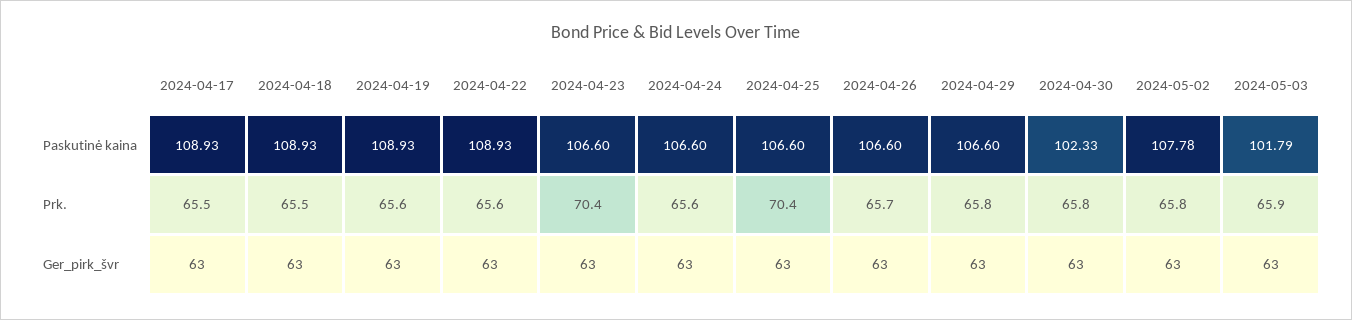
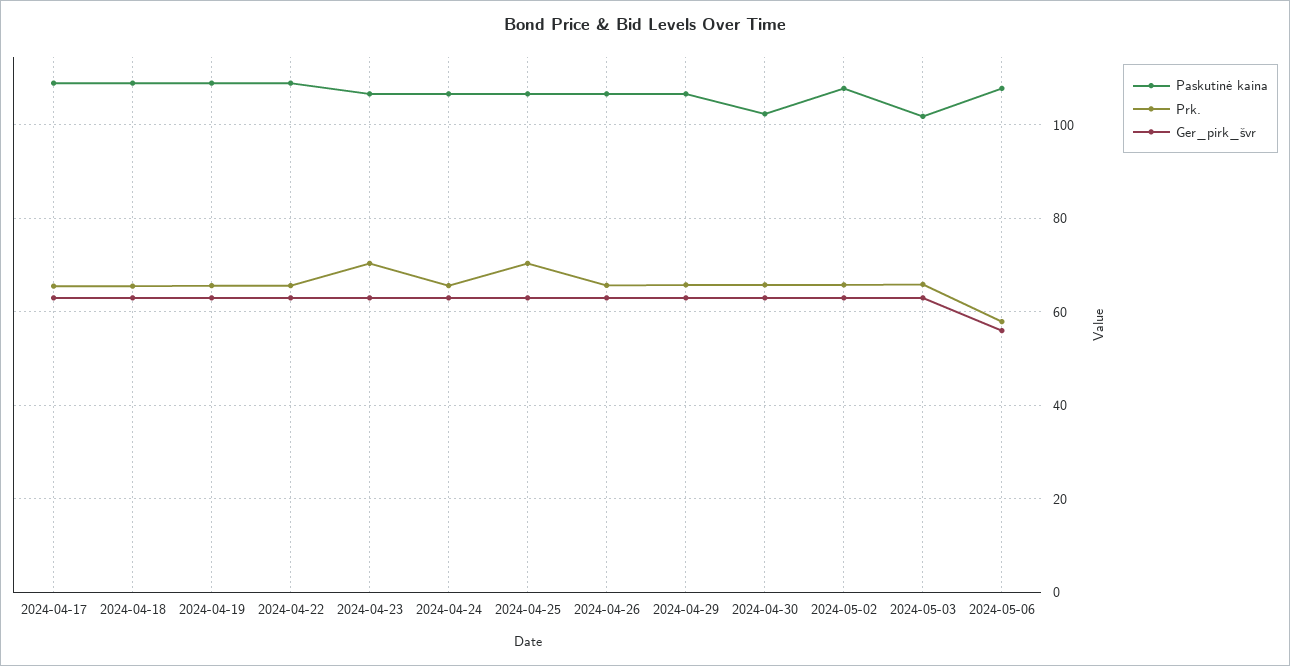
Paskutinė kaina, 2024-05-06: none -> 108
Prk., 2024-05-06: none -> 58
Ger_pirk_švr, 2024-05-06: none -> 56

